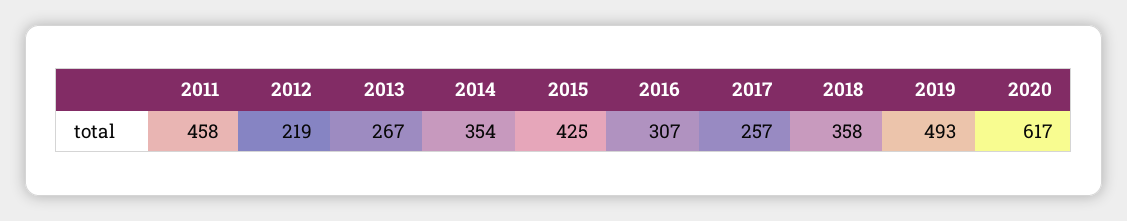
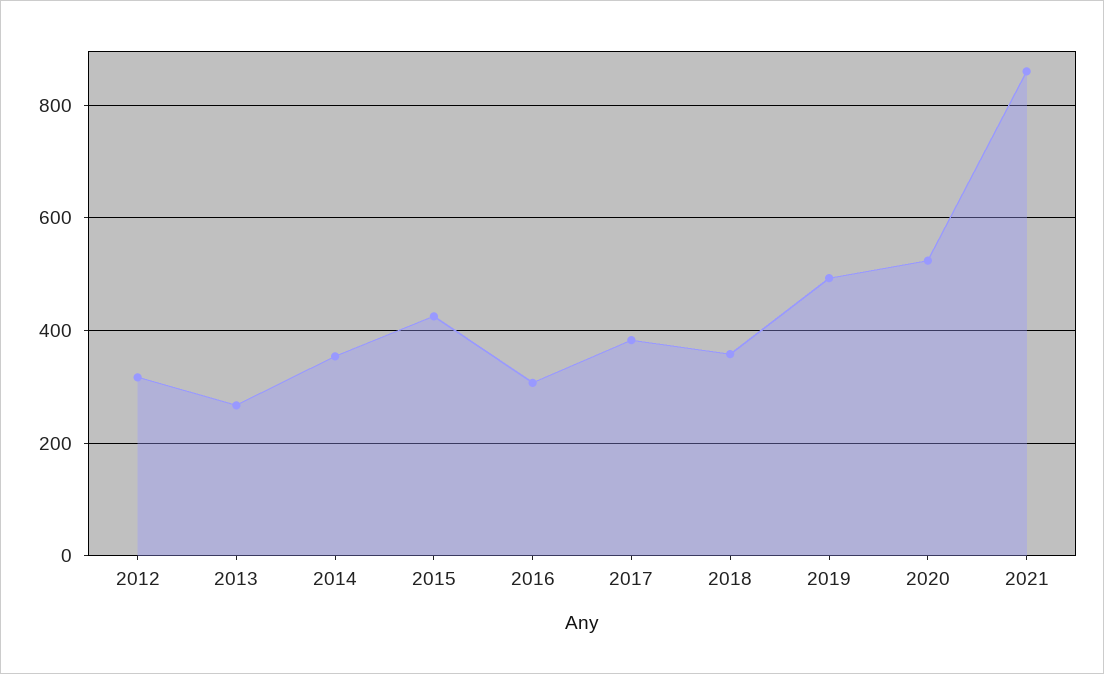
2011: 458 -> none
2012: 219 -> 320
2017: 257 -> 380
2020: 617 -> 520
2021: none -> 860

